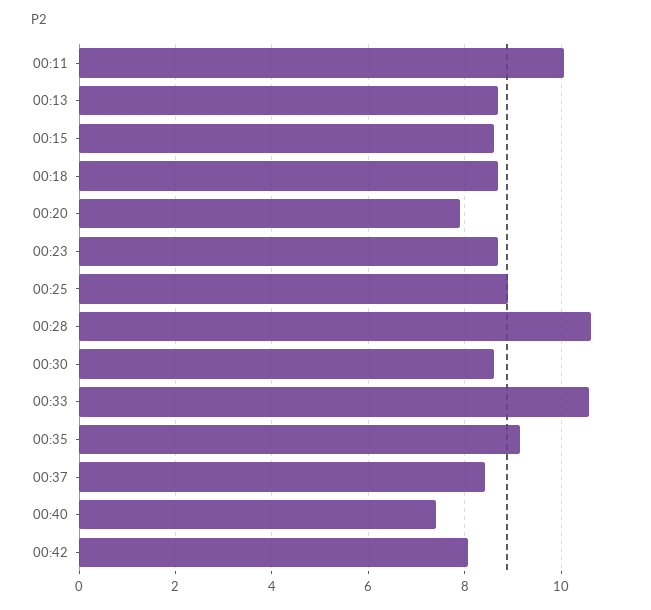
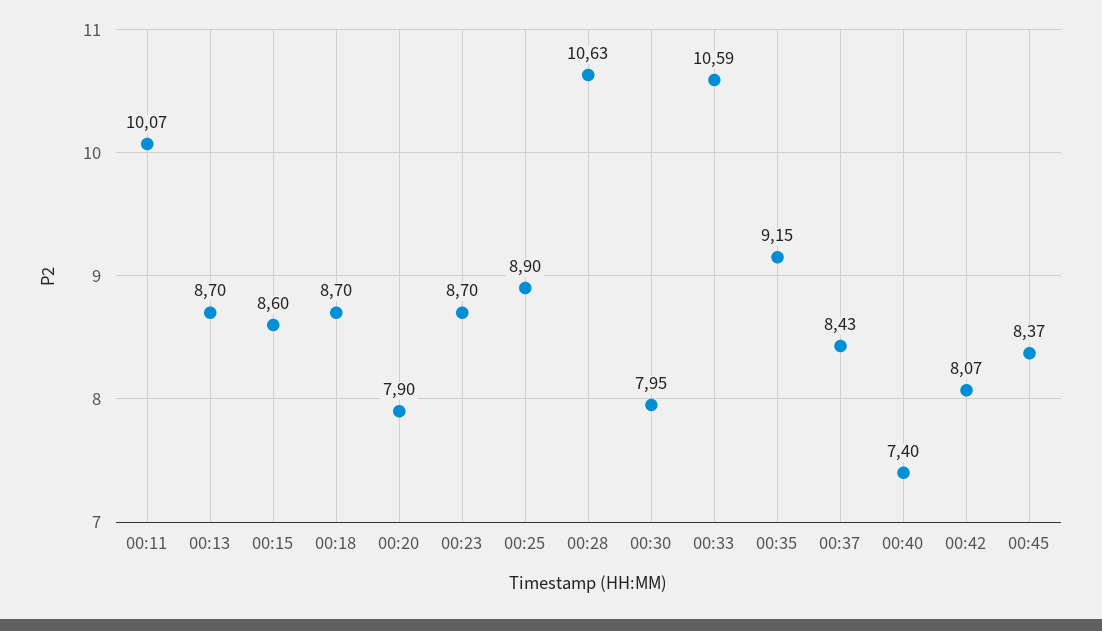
00:30: 8.6 -> 7.95
00:45: none -> 8.37

